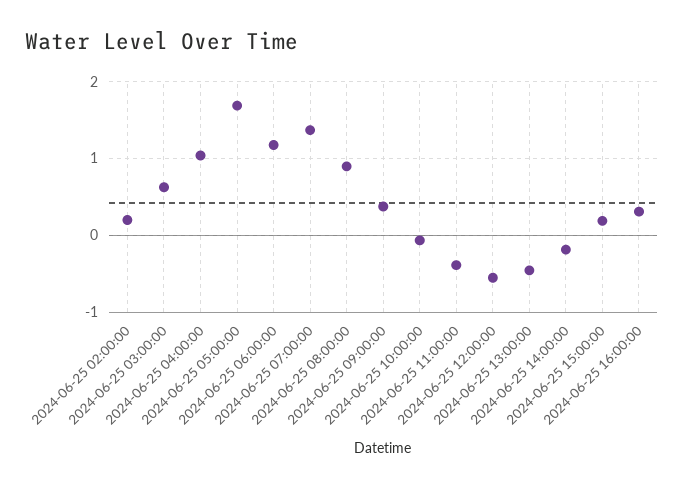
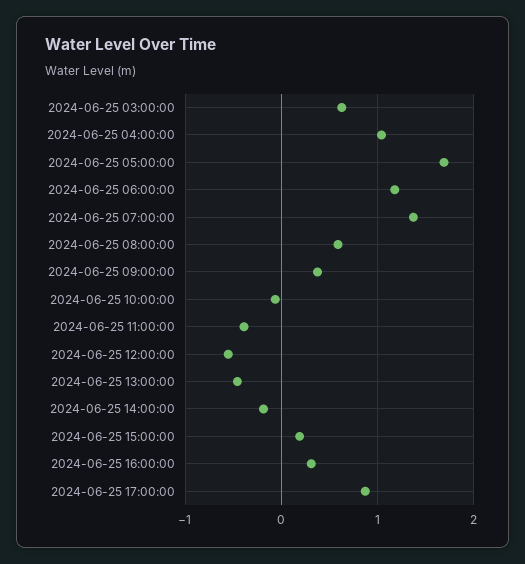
2024-06-25 02:00:00: 0.2 -> none
2024-06-25 08:00:00: 0.9 -> 0.6
2024-06-25 17:00:00: none -> 0.9

